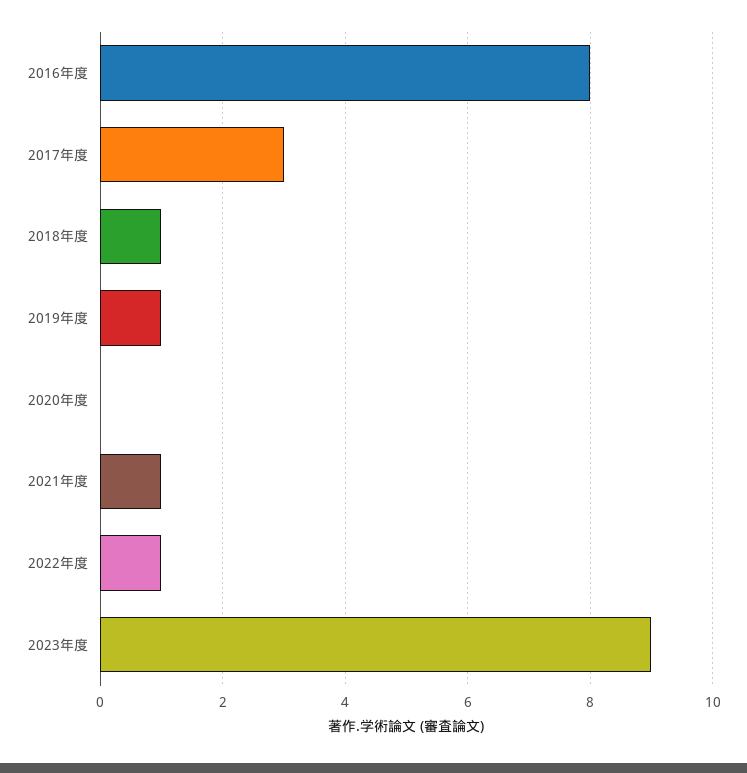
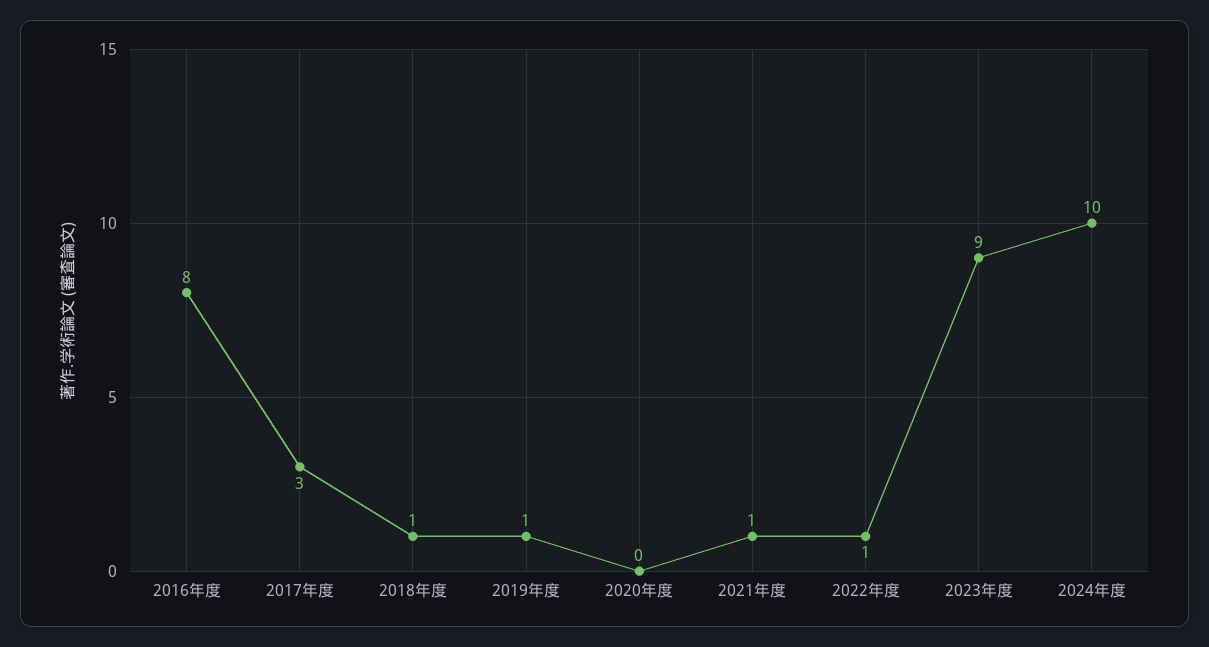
2024年度: none -> 10

